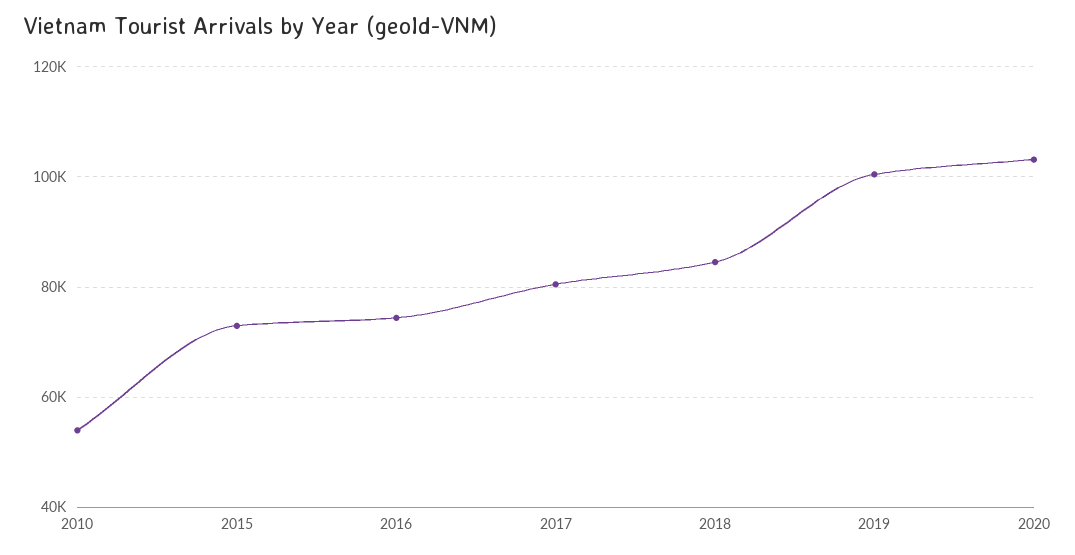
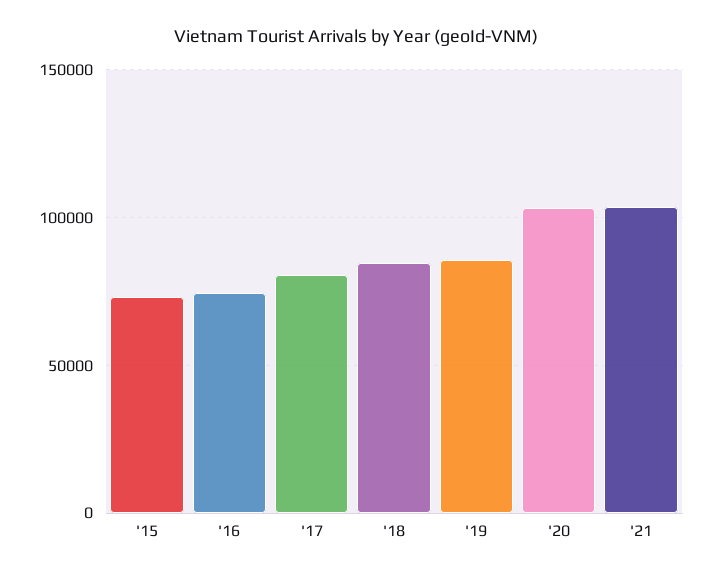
2010: 54000 -> none
2019: 100000 -> 85000
'21: none -> 105000

